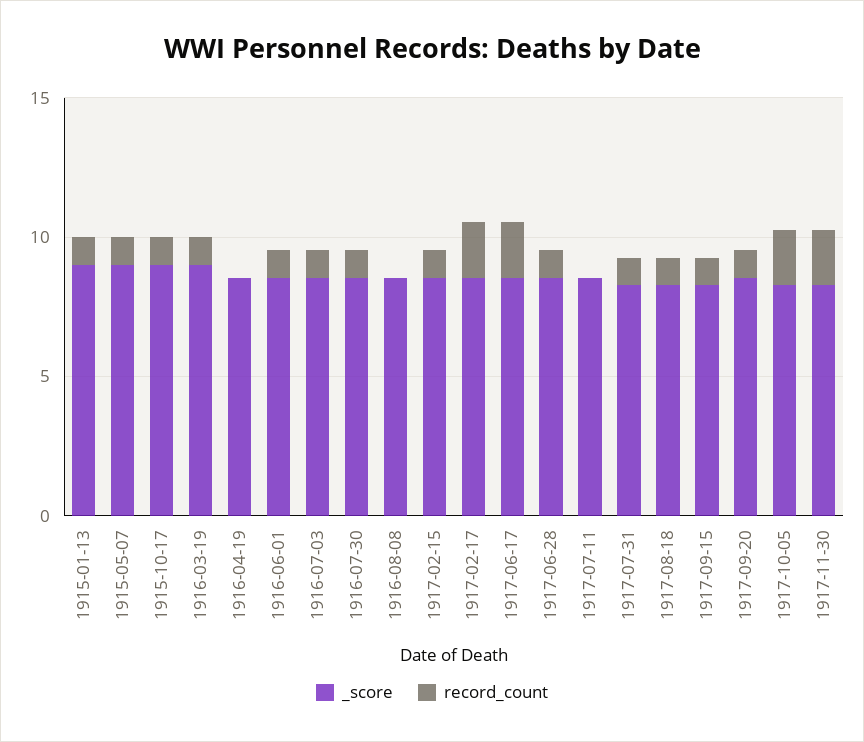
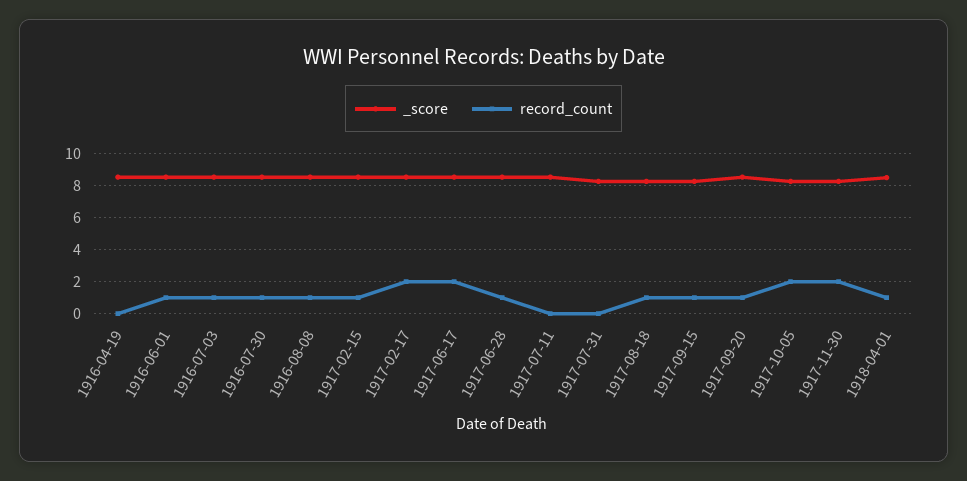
_score, 1915-01-13: 9 -> none
record_count, 1915-01-13: 1 -> none
_score, 1915-05-07: 9 -> none
record_count, 1915-05-07: 1 -> none
_score, 1915-10-17: 9 -> none
record_count, 1915-10-17: 1 -> none
_score, 1916-03-19: 9 -> none
record_count, 1916-03-19: 1 -> none
record_count, 1916-08-08: 0 -> 1
record_count, 1917-07-31: 1 -> 0
_score, 1918-04-01: none -> 8.5
record_count, 1918-04-01: none -> 1

